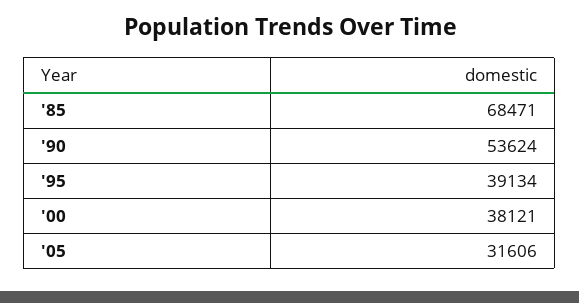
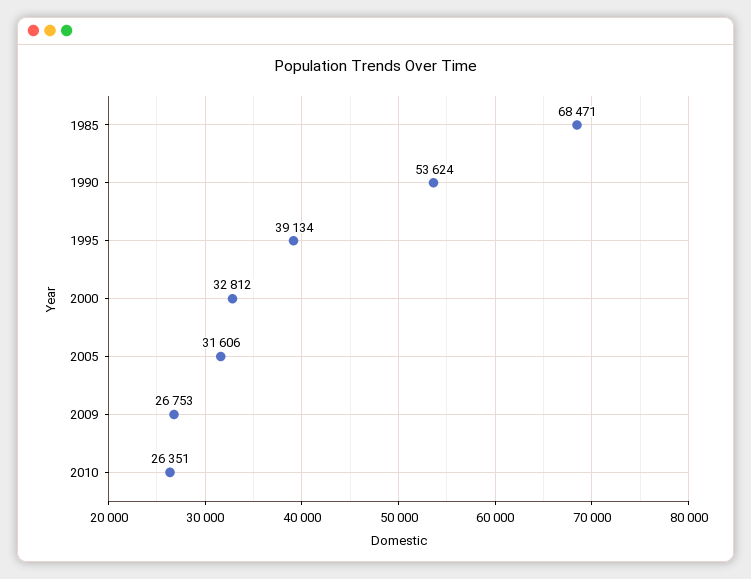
'00: 38121 -> 32812
2009: none -> 26753
2010: none -> 26351

